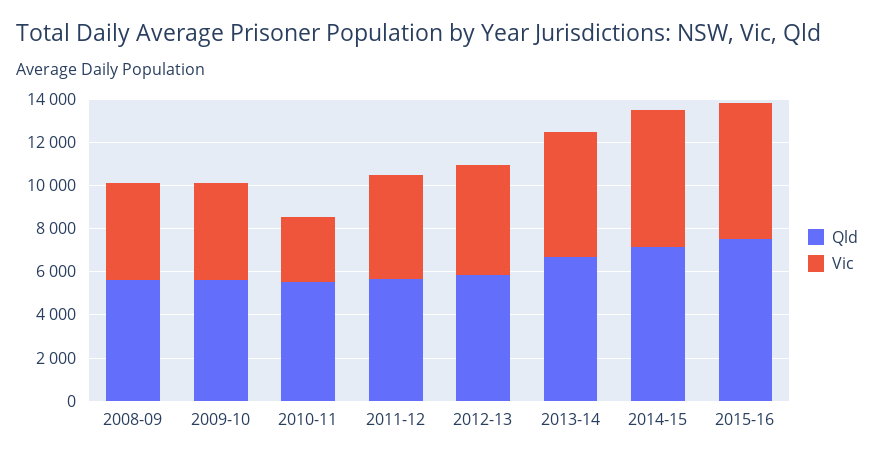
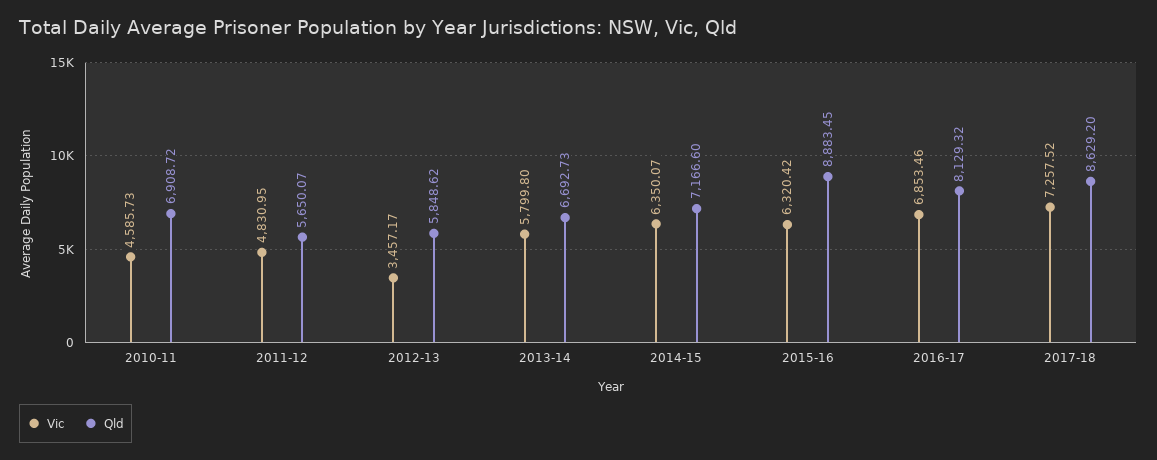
Qld, 2008-09: 5500 -> none
Vic, 2008-09: 4500 -> none
Qld, 2009-10: 5500 -> none
Vic, 2009-10: 4500 -> none
Qld, 2010-11: 5500 -> 6908.72
Vic, 2010-11: 3000 -> 4585.73
Vic, 2012-13: 5000 -> 3457.17
Qld, 2015-16: 7500 -> 8883.45
Vic, 2016-17: none -> 6853.46
Qld, 2016-17: none -> 8129.32
Vic, 2017-18: none -> 7257.52
Qld, 2017-18: none -> 8629.2

